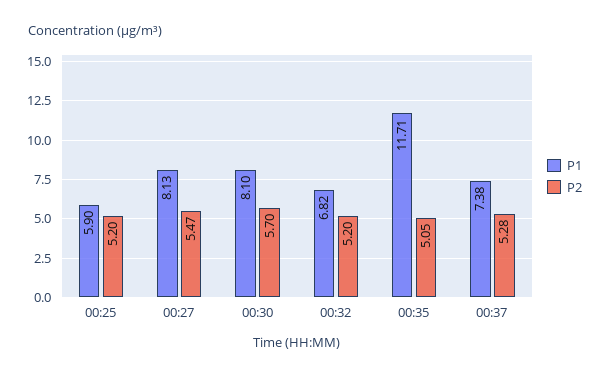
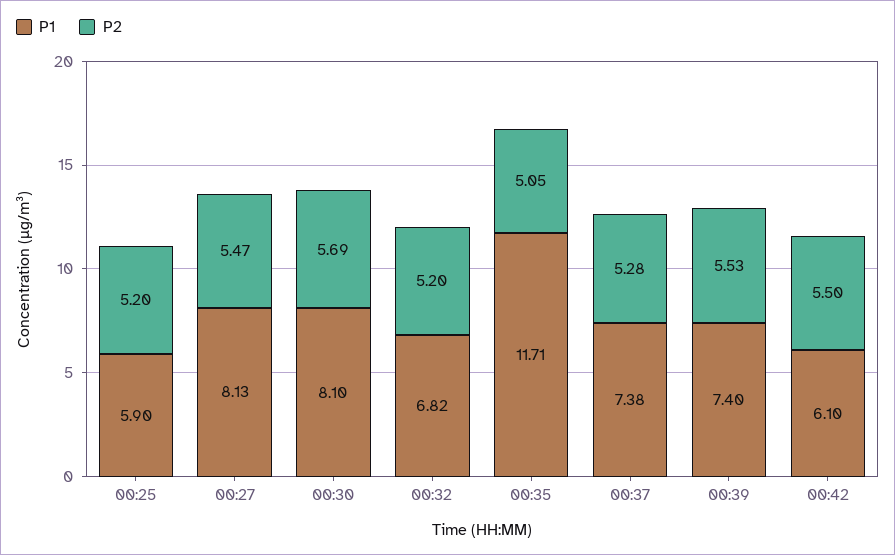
P2, 00:30: 5.7 -> 5.69
P1, 00:39: none -> 7.4
P2, 00:39: none -> 5.53
P1, 00:42: none -> 6.1
P2, 00:42: none -> 5.5

